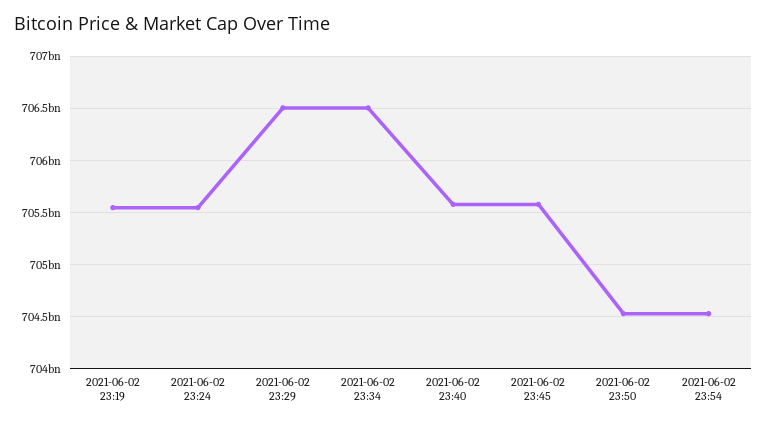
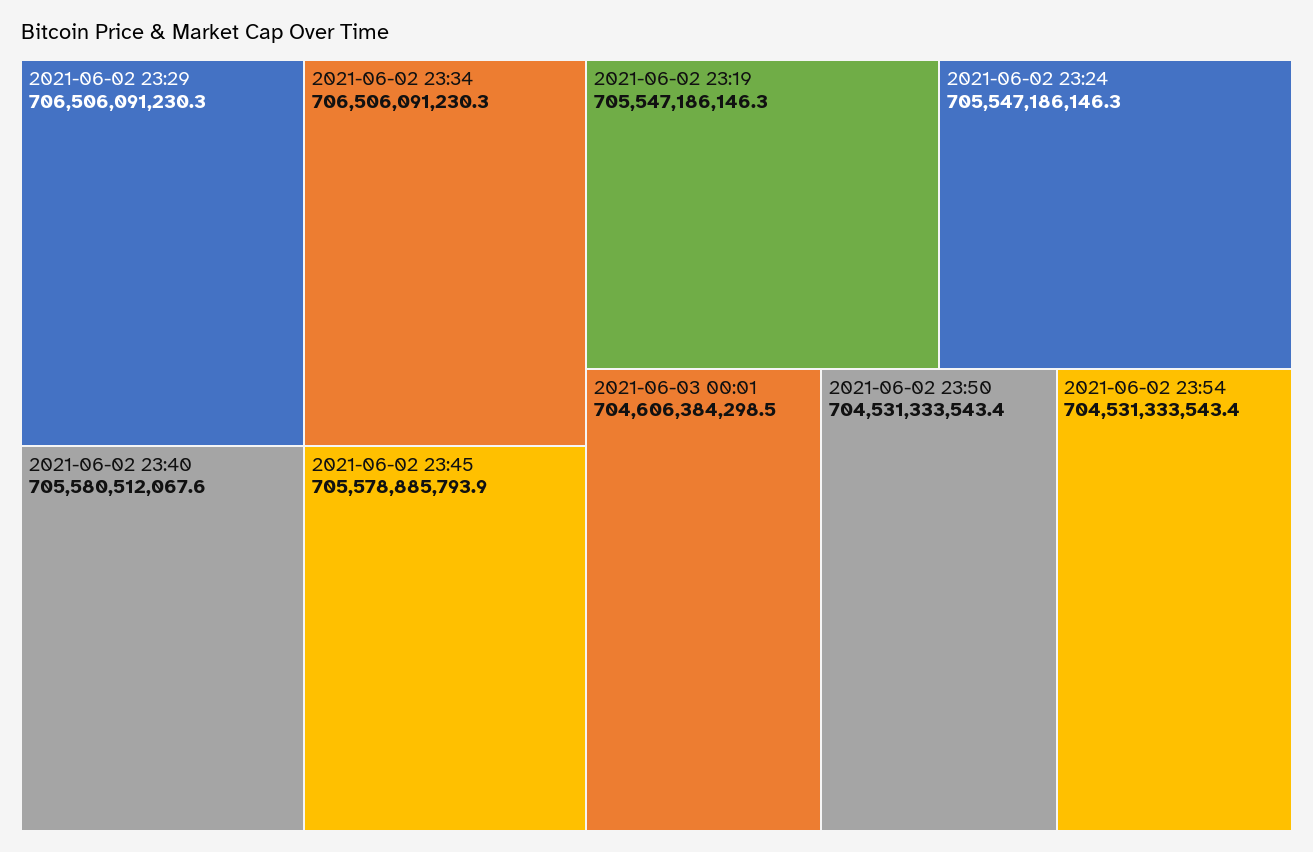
2021-06-03 00:01: none -> 704606384298.5

